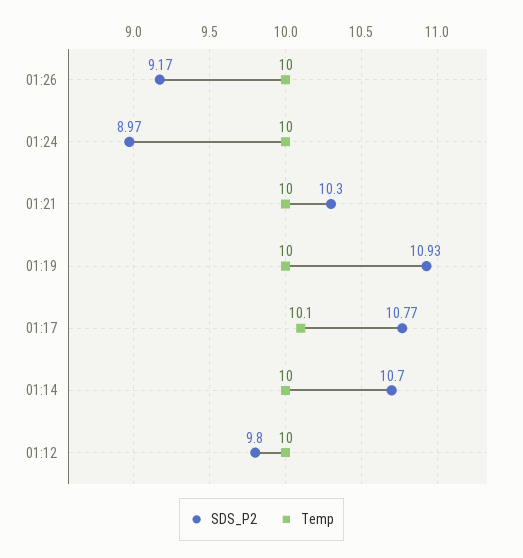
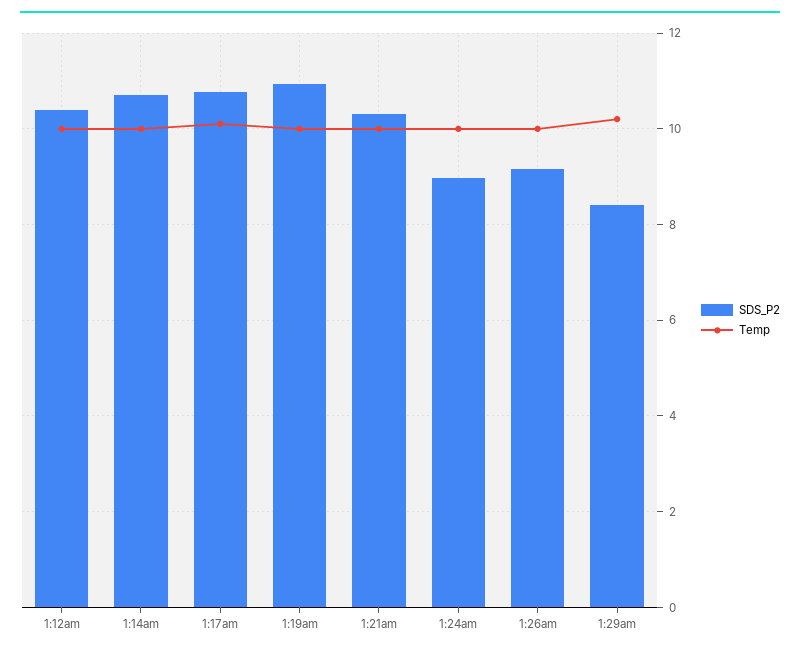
SDS_P2, 01:12: 9.8 -> 10.4
SDS_P2, 1:29am: none -> 8.4
Temp, 1:29am: none -> 10.2

